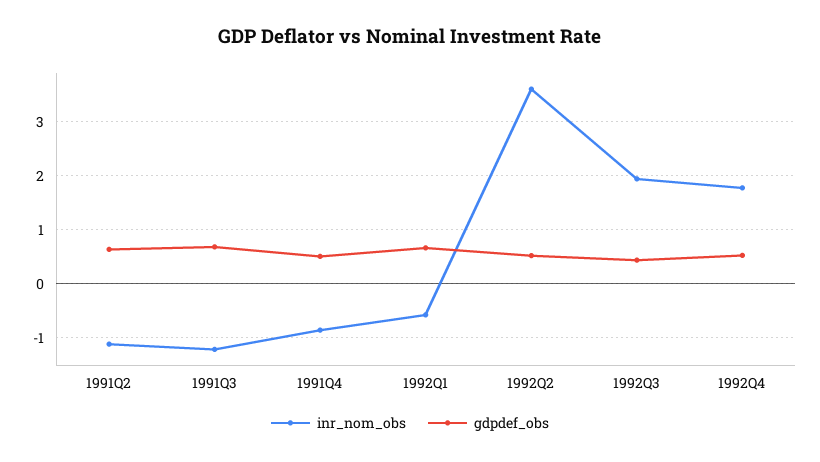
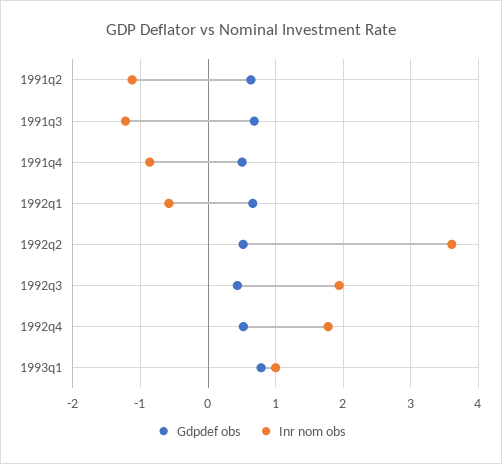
gdpdef_obs, 1993q1: none -> 0.8
inr_nom_obs, 1993q1: none -> 1

